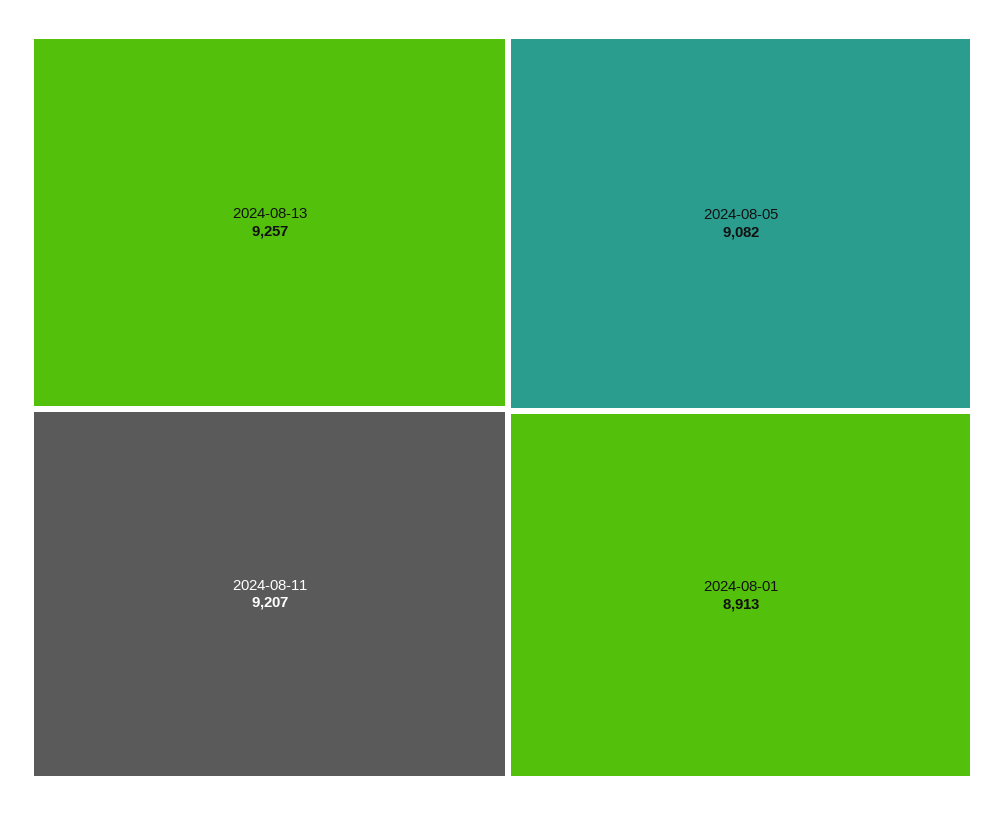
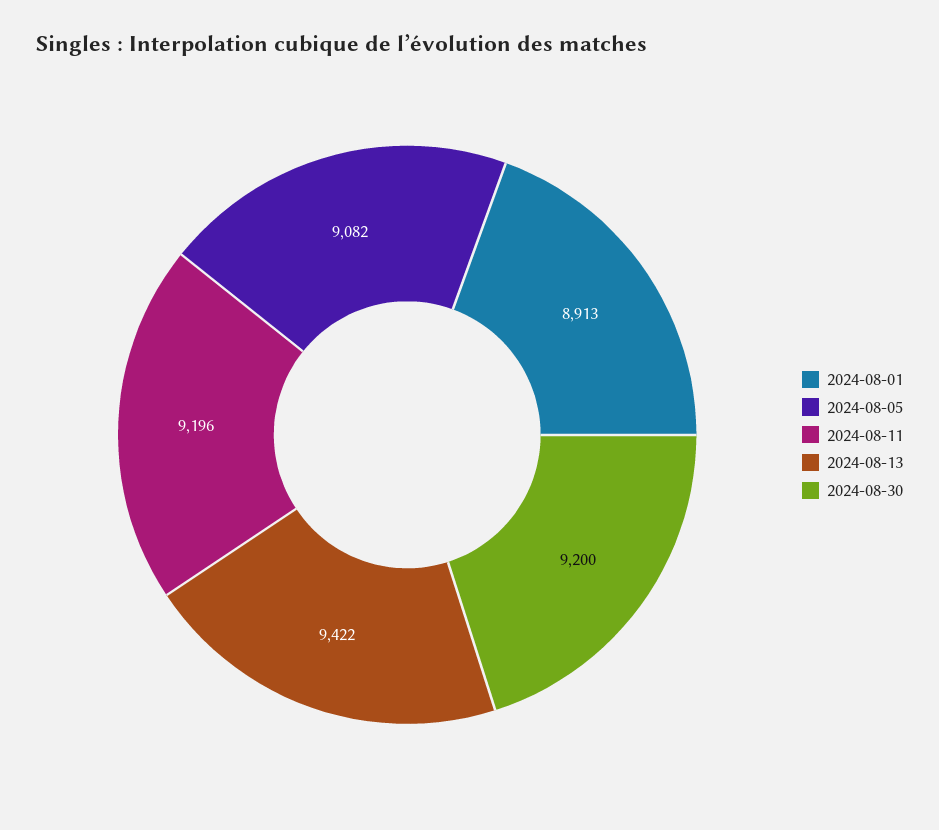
2024-08-13: 9257 -> 9422
2024-08-11: 9207 -> 9196
2024-08-30: none -> 9200

